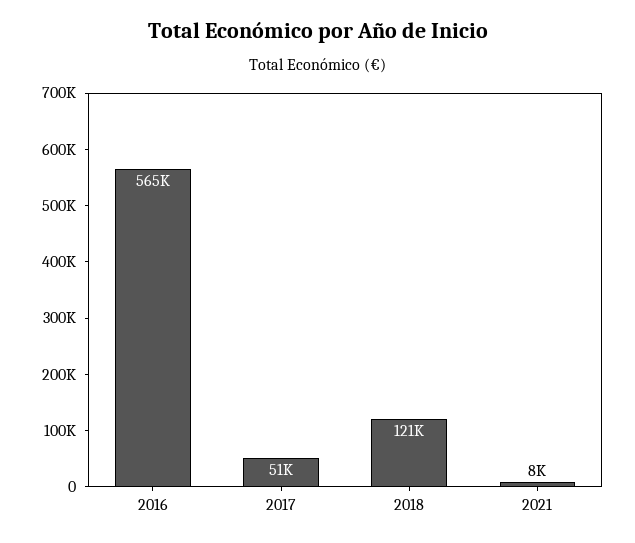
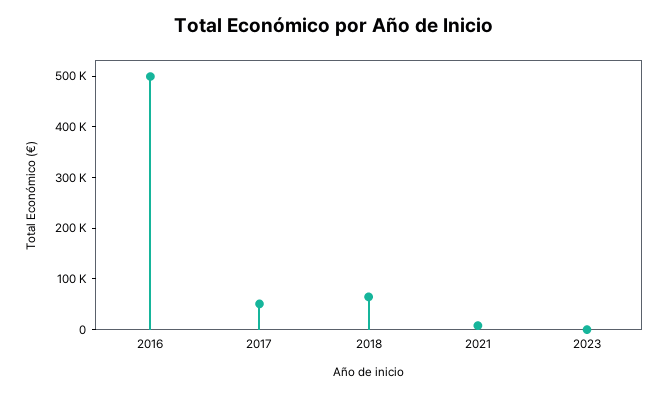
2016: 565000 -> 500000
2018: 121000 -> 60000
2023: none -> 0

